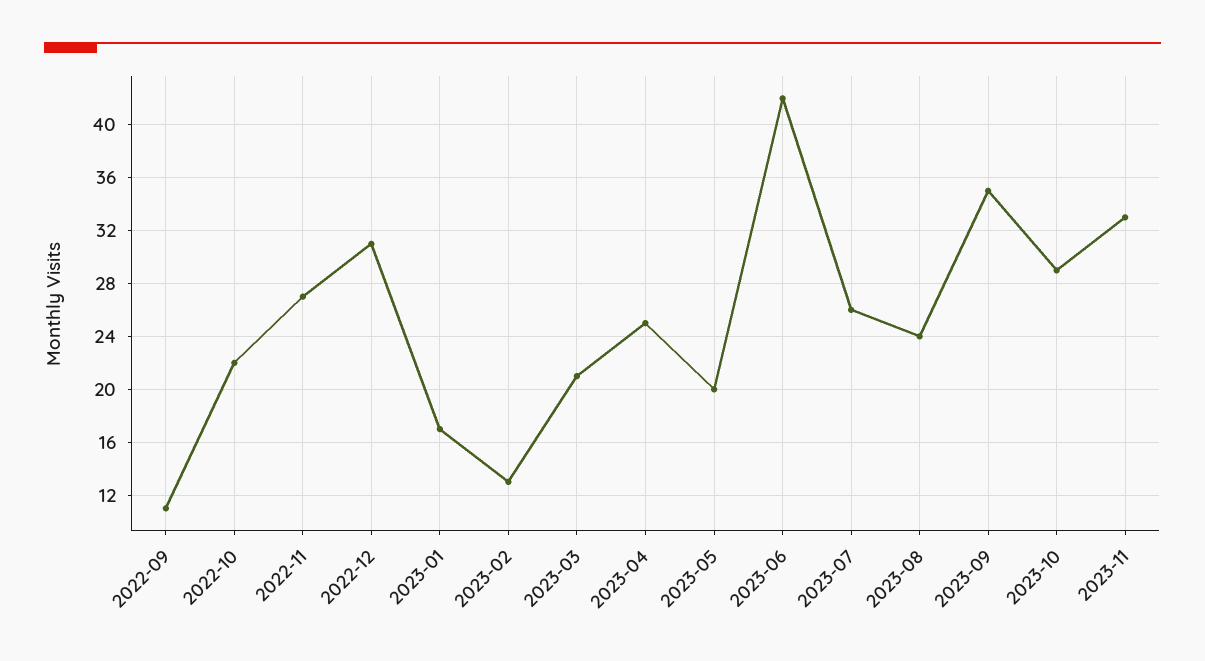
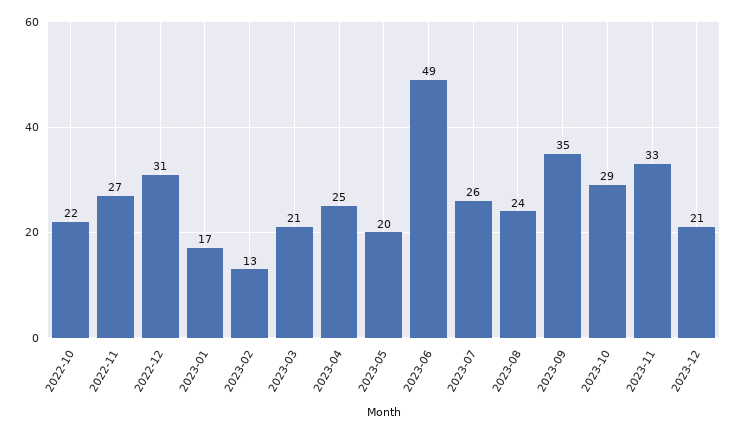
2022-09: 11 -> none
2023-06: 42 -> 49
2023-12: none -> 21

